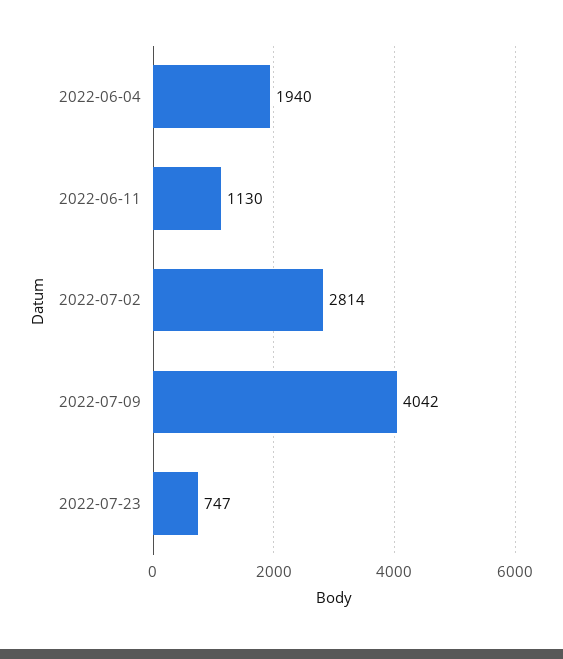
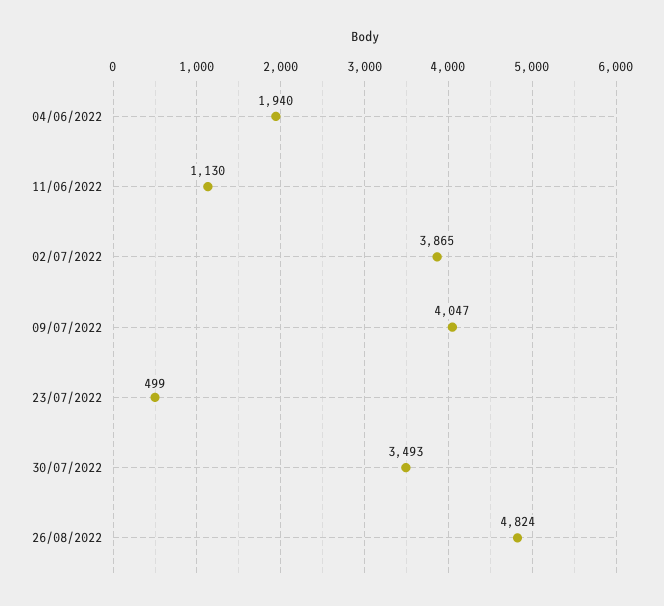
2022-07-02: 2814 -> 3865
2022-07-09: 4042 -> 4047
2022-07-23: 747 -> 499
30/07/2022: none -> 3493
26/08/2022: none -> 4824

